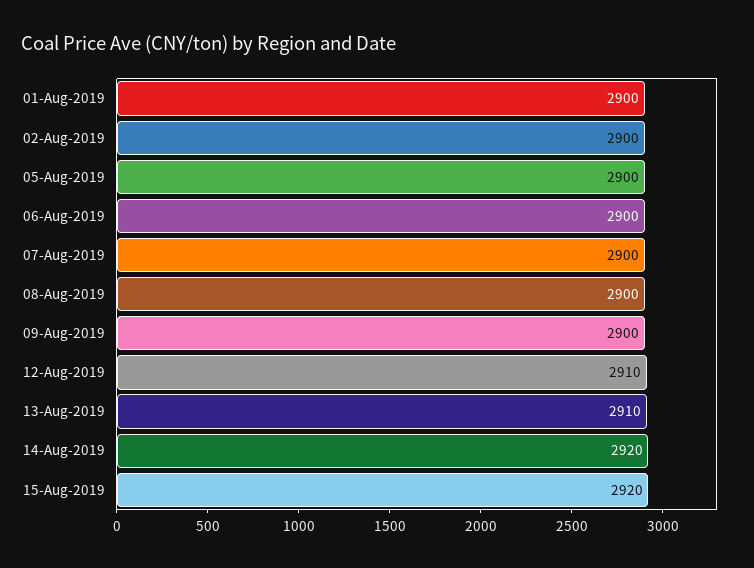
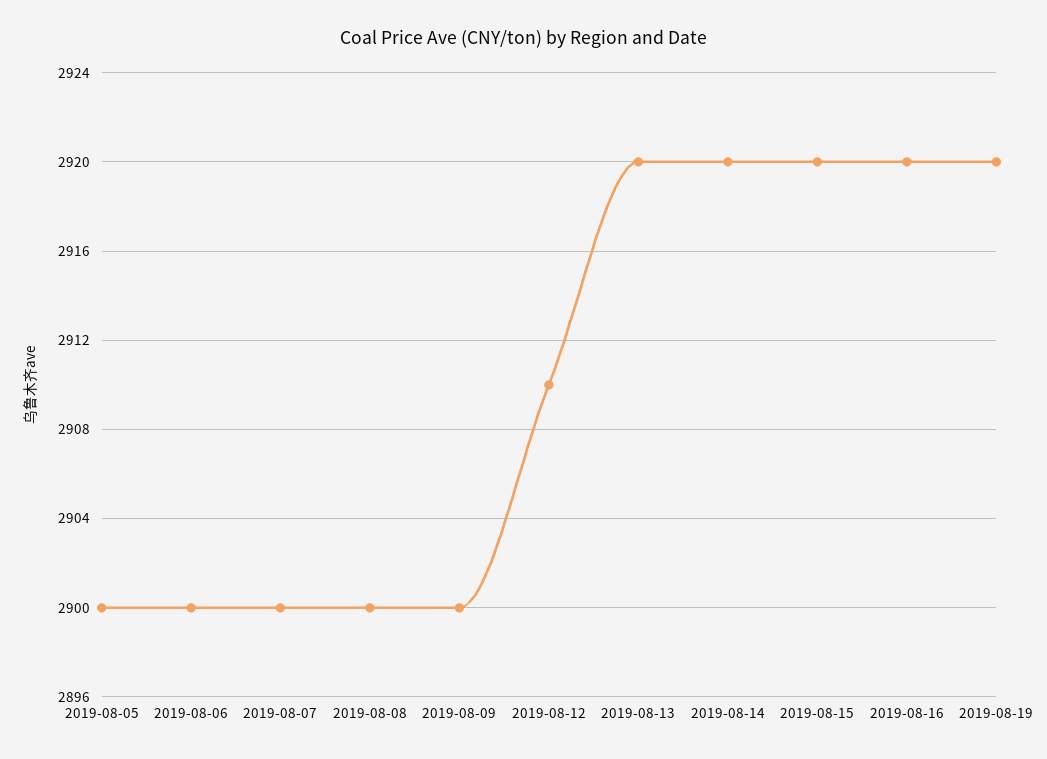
01-Aug-2019: 2900 -> none
02-Aug-2019: 2900 -> none
13-Aug-2019: 2910 -> 2920
2019-08-16: none -> 2920
2019-08-19: none -> 2920

